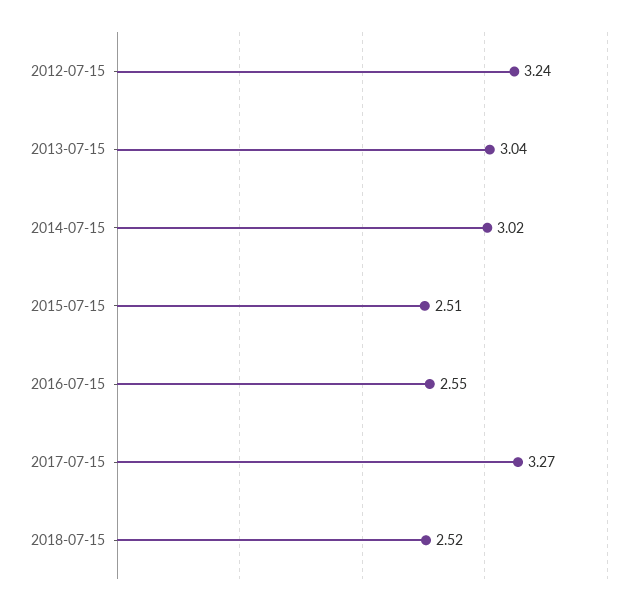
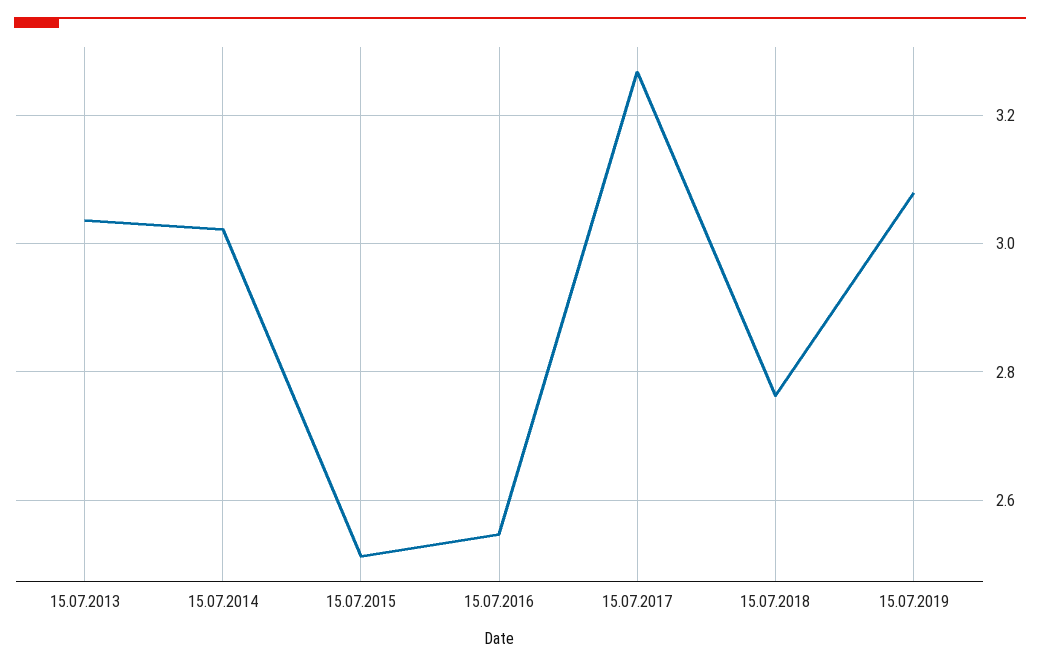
2012-07-15: 3.24 -> none
2018-07-15: 2.52 -> 2.76
15.07.2019: none -> 3.08

